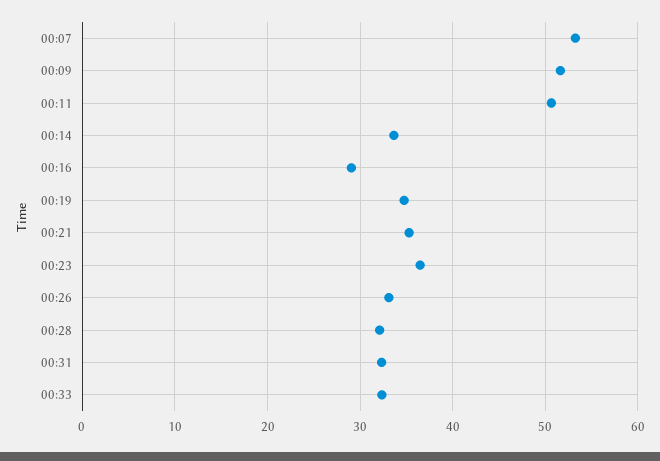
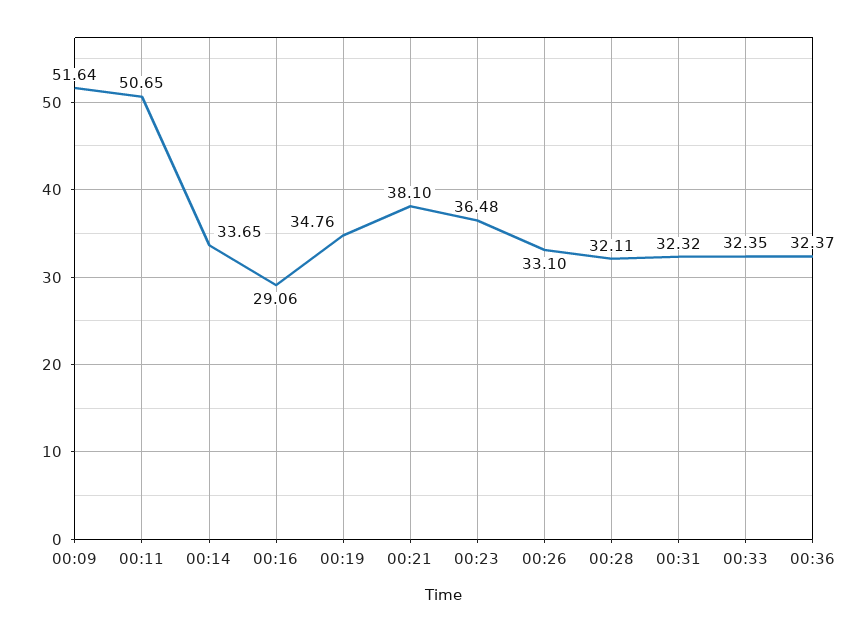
00:07: 53 -> none
00:21: 35 -> 38.1
00:36: none -> 32.37

